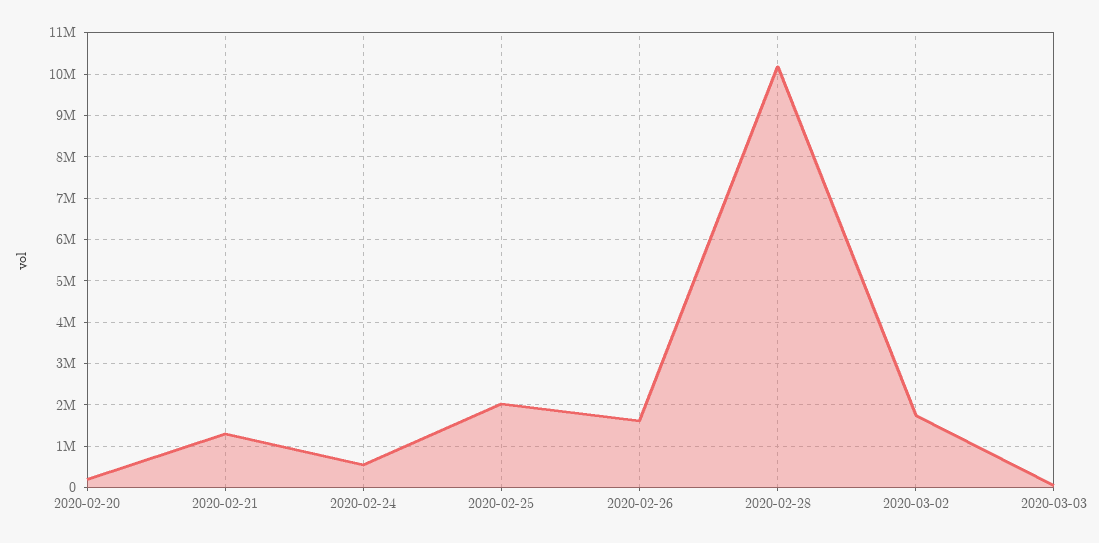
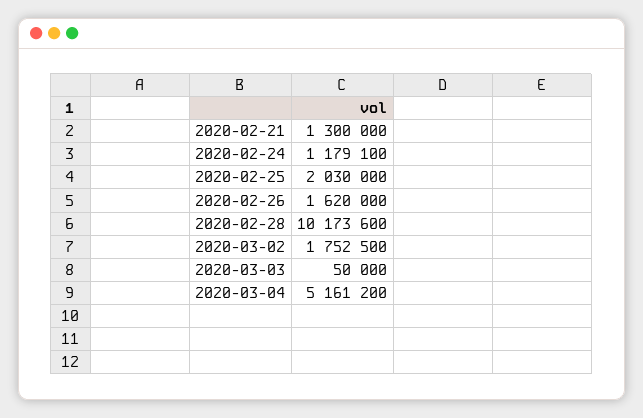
2020-02-20: 200000 -> none
2020-02-24: 600000 -> 1179100
2020-03-04: none -> 5161200

